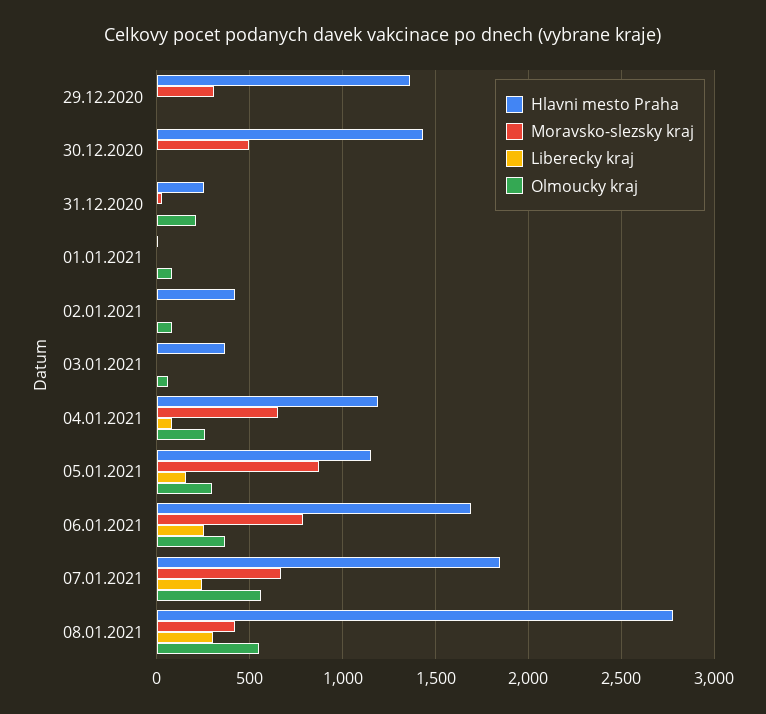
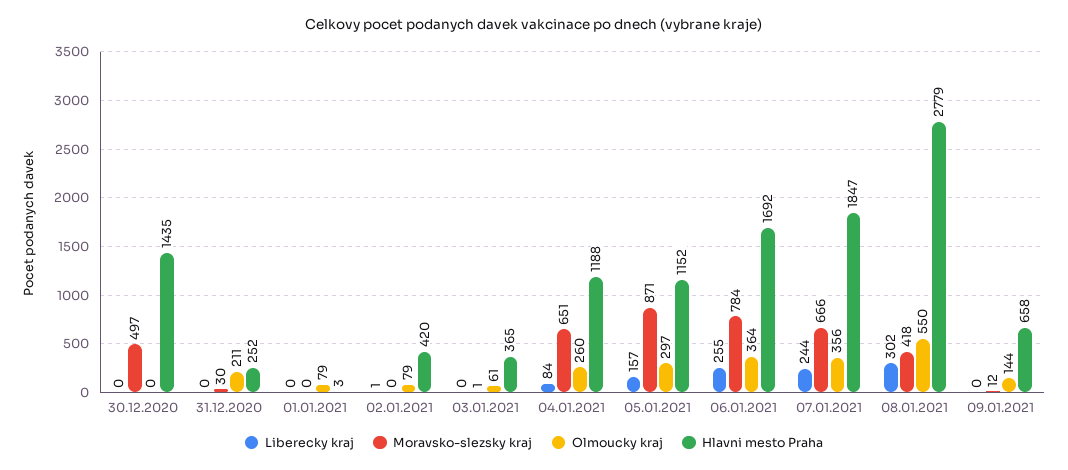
Hlavni mesto Praha, 29.12.2020: 1350 -> none
Moravsko-slezsky kraj, 29.12.2020: 300 -> none
Liberecky kraj, 29.12.2020: 0 -> none
Olmoucky kraj, 29.12.2020: 0 -> none
Olmoucky kraj, 07.01.2021: 550 -> 356
Liberecky kraj, 09.01.2021: none -> 0
Moravsko-slezsky kraj, 09.01.2021: none -> 12
Olmoucky kraj, 09.01.2021: none -> 144
Hlavni mesto Praha, 09.01.2021: none -> 658

